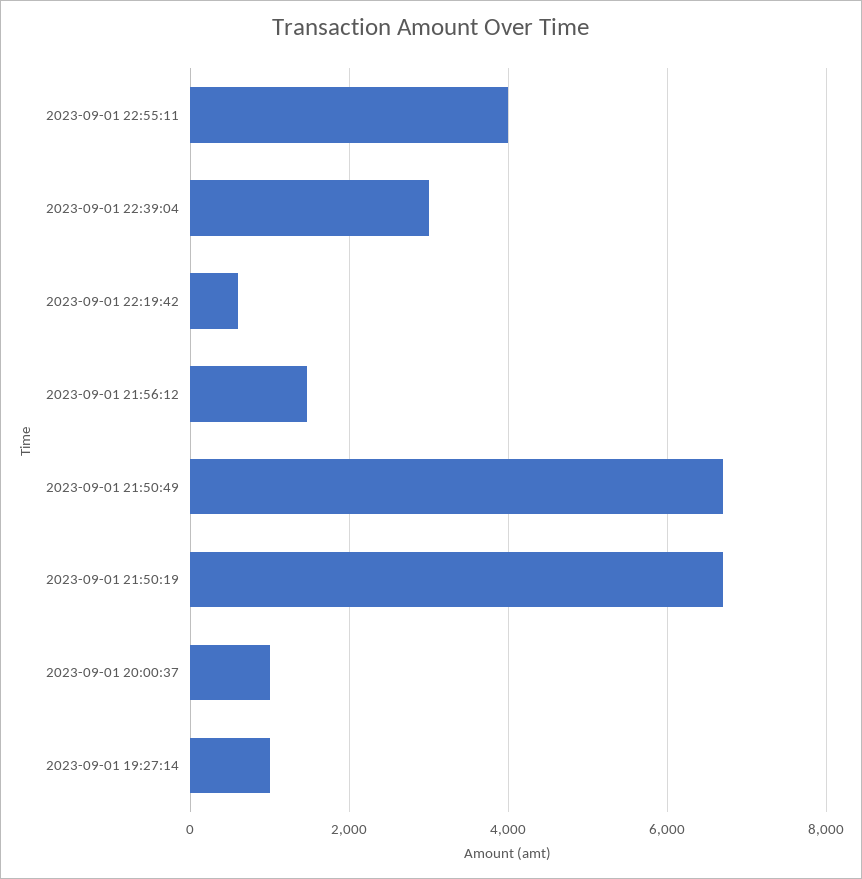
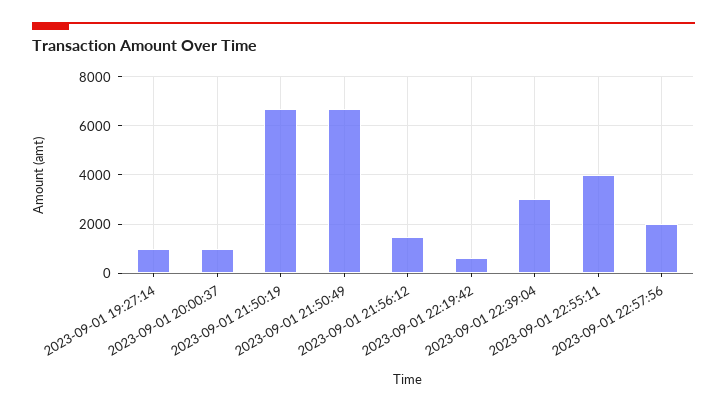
2023-09-01 22:57:56: none -> 2000

